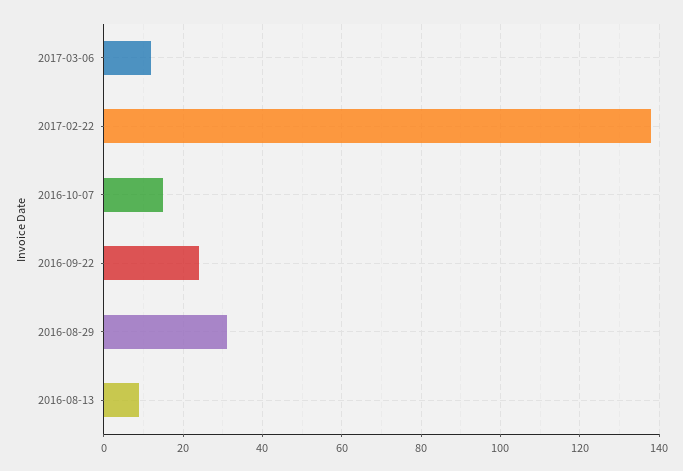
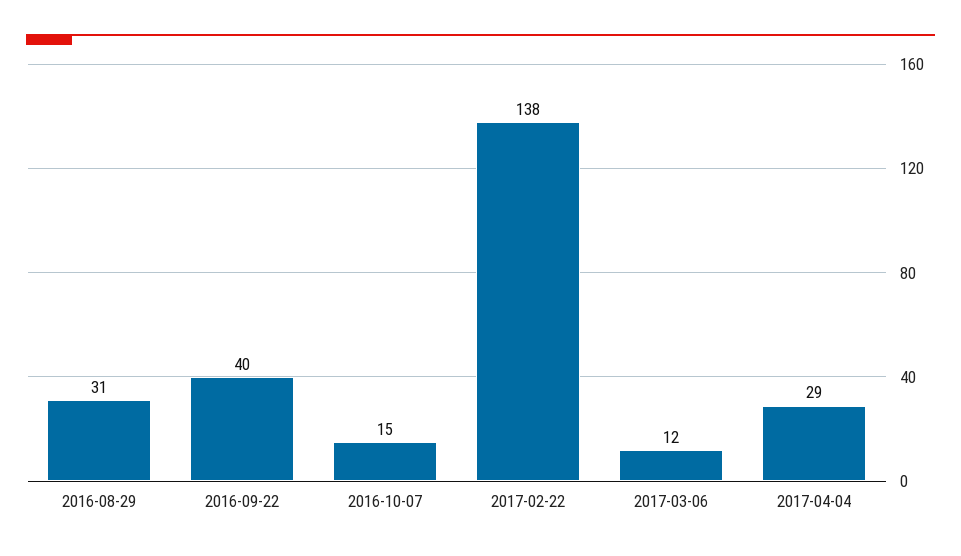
2016-09-22: 25 -> 40
2016-08-13: 10 -> none
2017-04-04: none -> 29

